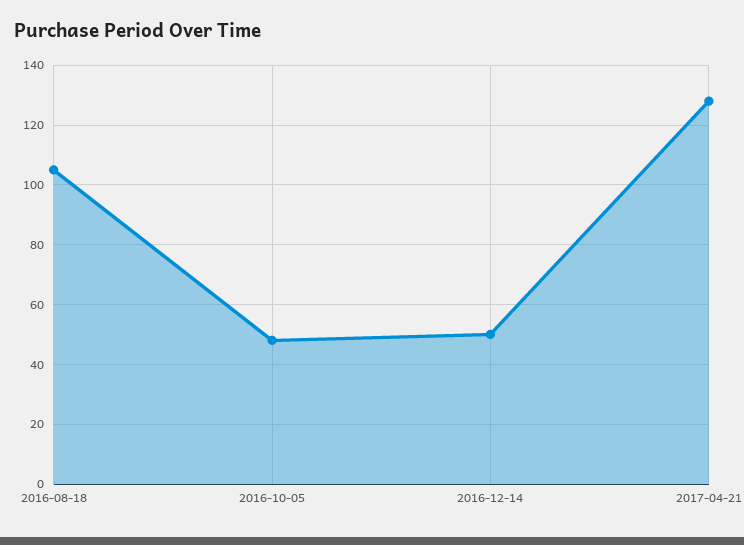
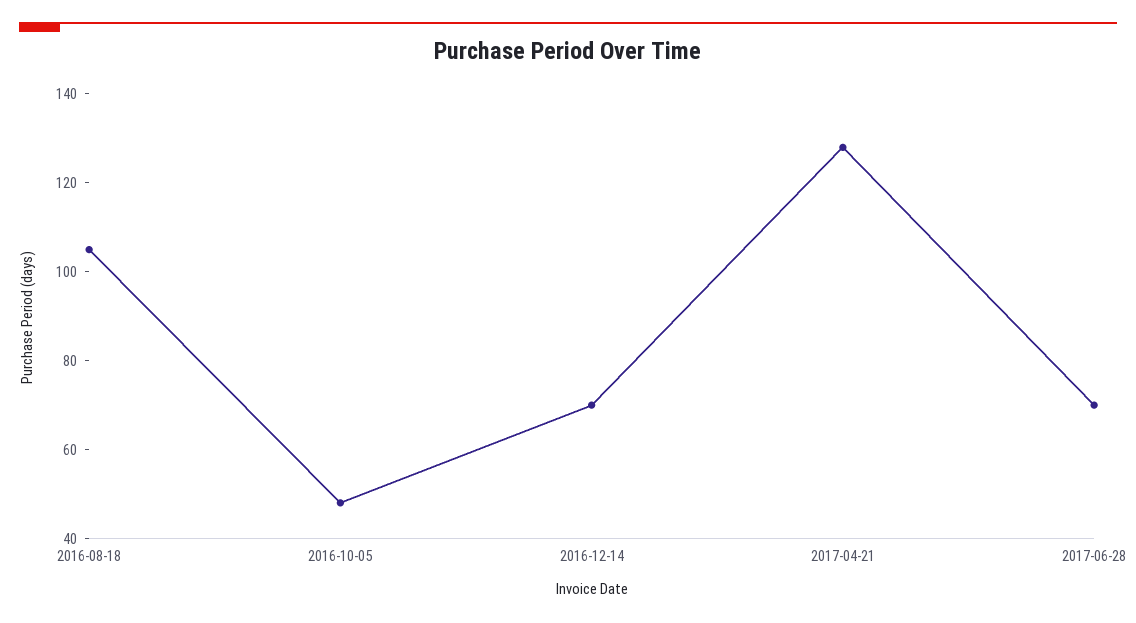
2016-12-14: 50 -> 70
2017-06-28: none -> 70

